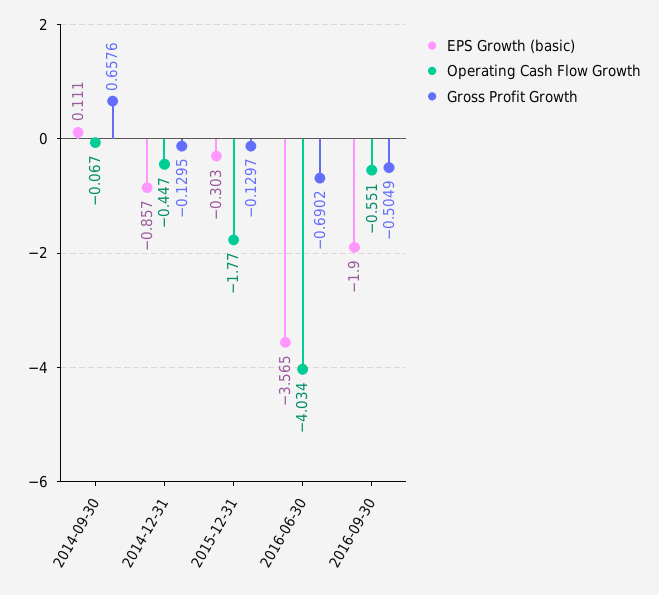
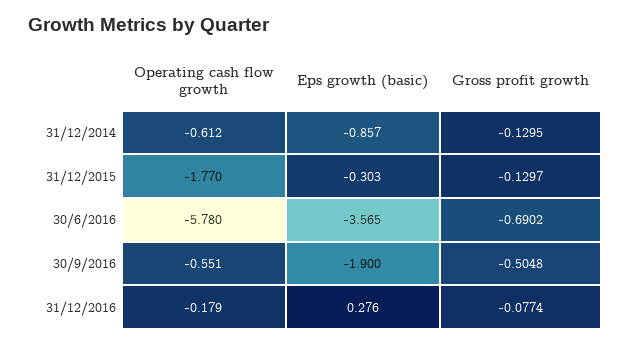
EPS Growth (basic), 2014-09-30: 0.111 -> none
Operating Cash Flow Growth, 2014-09-30: -0.067 -> none
Gross Profit Growth, 2014-09-30: 0.6576 -> none
Operating Cash Flow Growth, 2014-12-31: -0.447 -> -0.612
Operating Cash Flow Growth, 2016-06-30: -4.034 -> -5.78
Gross Profit Growth, 2016-09-30: -0.5049 -> -0.5048
Operating Cash Flow Growth, 31/12/2016: none -> -0.179
EPS Growth (basic), 31/12/2016: none -> 0.276
Gross Profit Growth, 31/12/2016: none -> -0.0774

